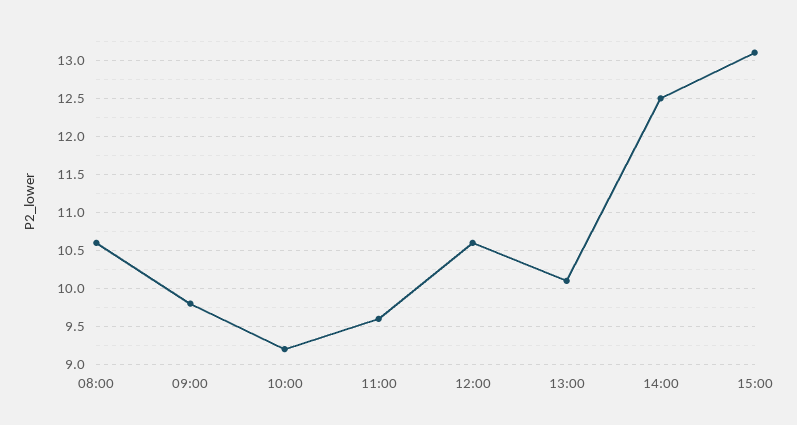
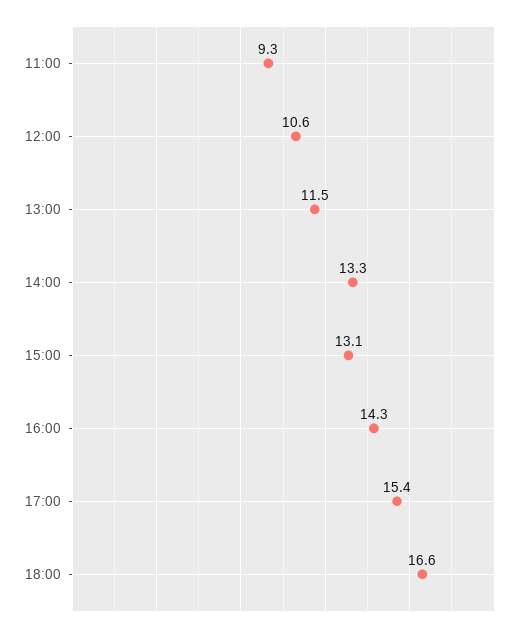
08:00: 10.6 -> none
09:00: 9.8 -> none
10:00: 9.2 -> none
11:00: 9.6 -> 9.3
13:00: 10.1 -> 11.5
14:00: 12.5 -> 13.3
16:00: none -> 14.3
17:00: none -> 15.4
18:00: none -> 16.6

